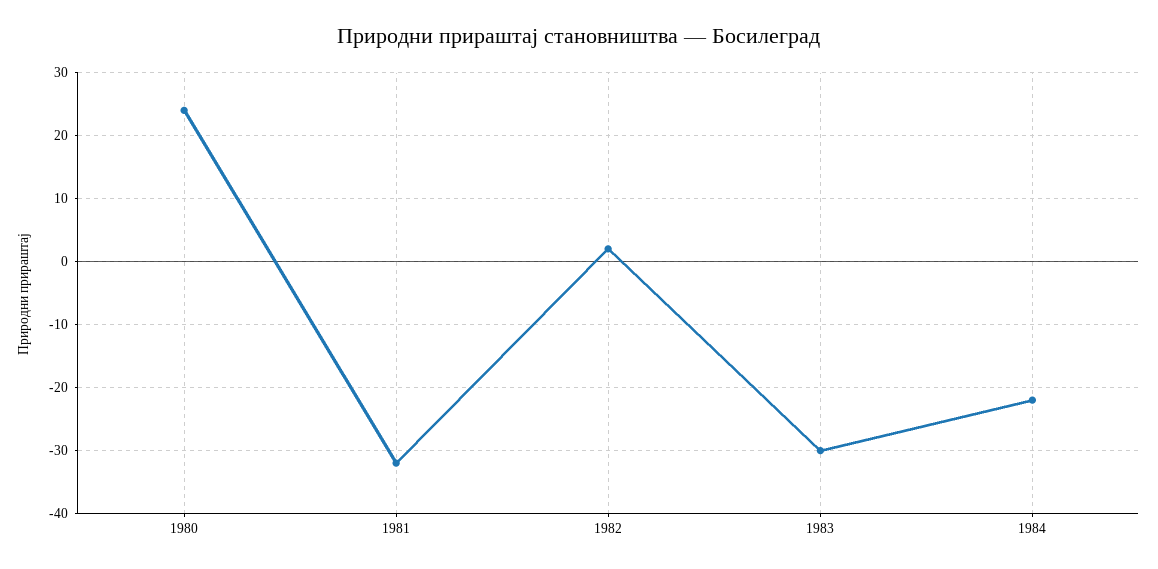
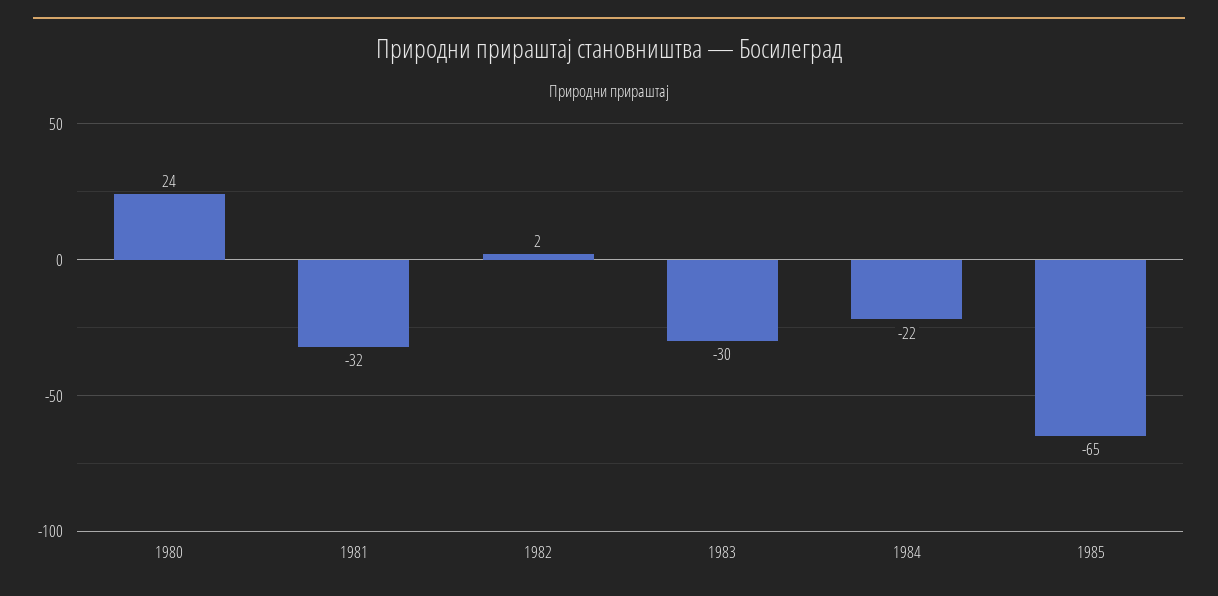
1985: none -> -65

